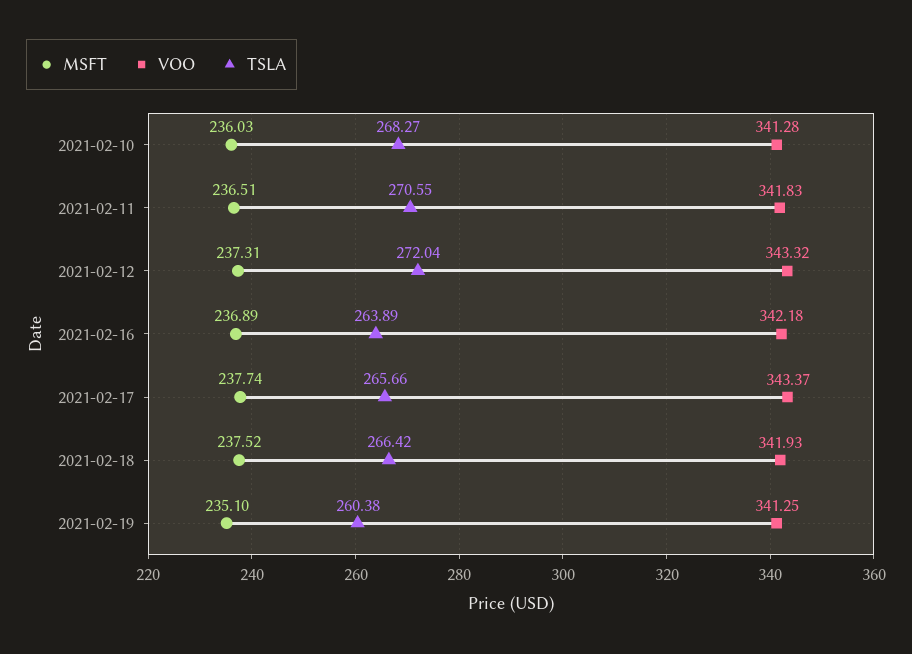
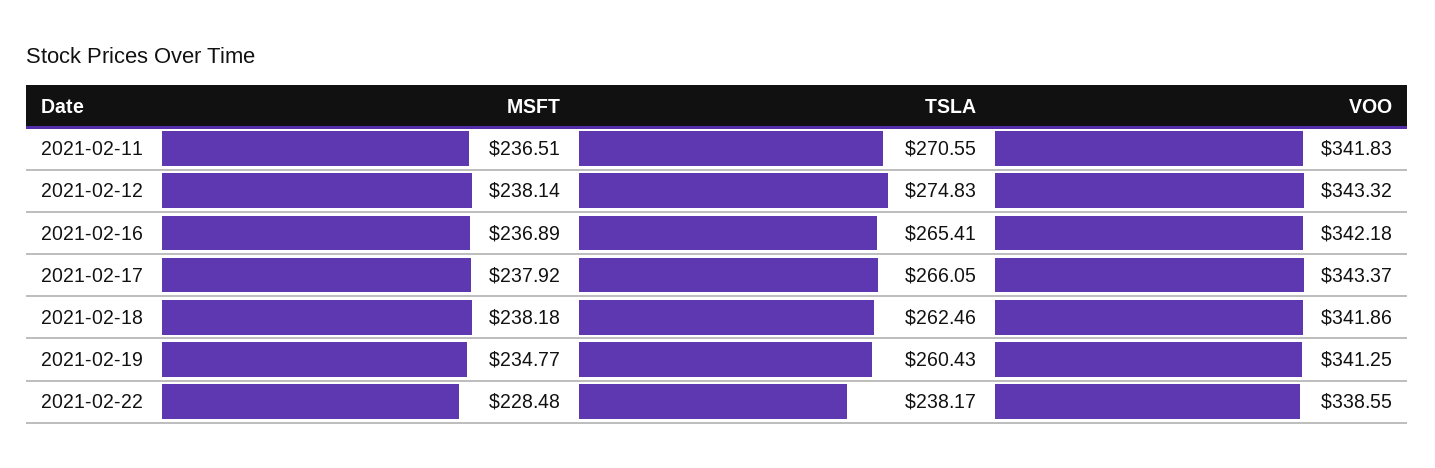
MSFT, 2021-02-10: 236.03 -> none
VOO, 2021-02-10: 341.28 -> none
TSLA, 2021-02-10: 268.27 -> none
MSFT, 2021-02-12: 237.31 -> 238.14
TSLA, 2021-02-12: 272.04 -> 274.83
TSLA, 2021-02-16: 263.89 -> 265.41
MSFT, 2021-02-17: 237.74 -> 237.92
TSLA, 2021-02-17: 265.66 -> 266.05
MSFT, 2021-02-18: 237.52 -> 238.18
VOO, 2021-02-18: 341.93 -> 341.86
TSLA, 2021-02-18: 266.42 -> 262.46
MSFT, 2021-02-19: 235.1 -> 234.77
TSLA, 2021-02-19: 260.38 -> 260.43
MSFT, 2021-02-22: none -> 228.48
TSLA, 2021-02-22: none -> 238.17
VOO, 2021-02-22: none -> 338.55

